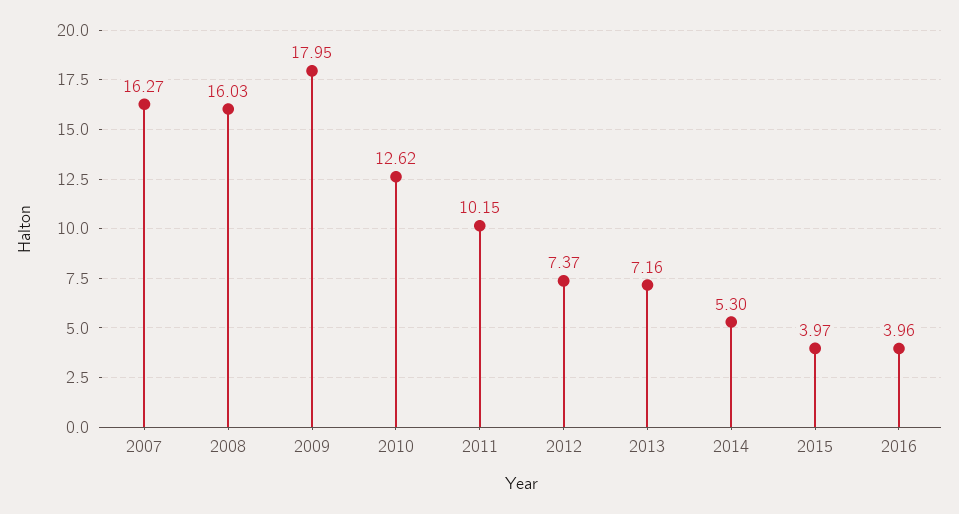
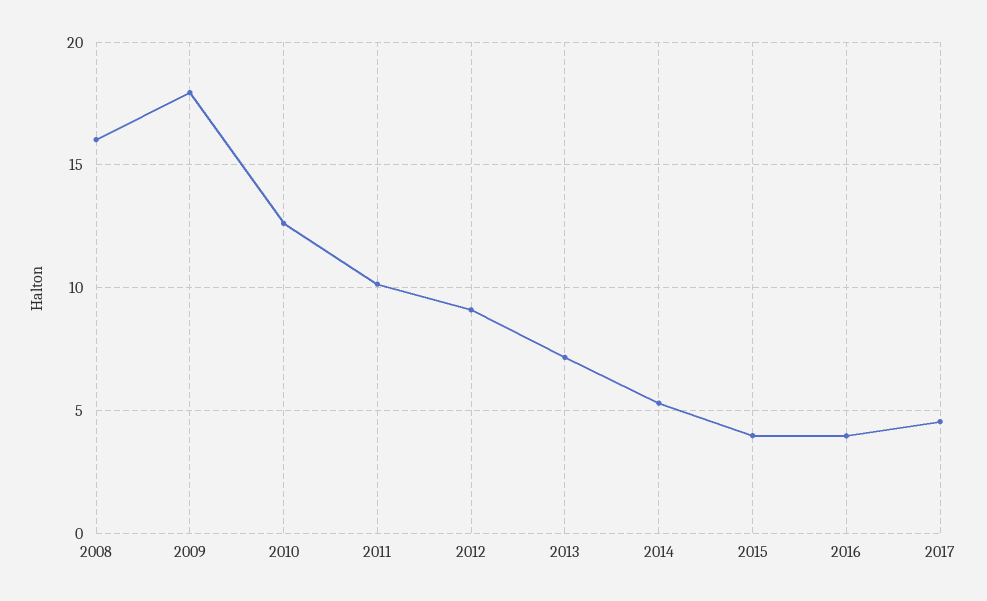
2007: 16.27 -> none
2012: 7.37 -> 9
2017: none -> 4.5

